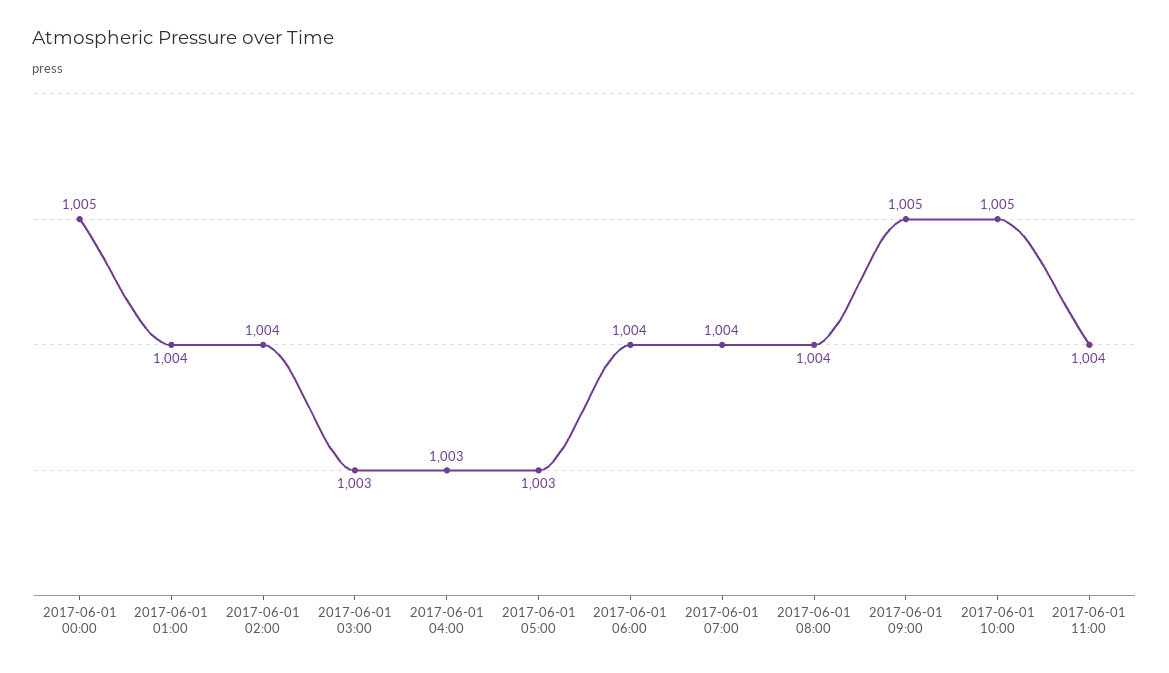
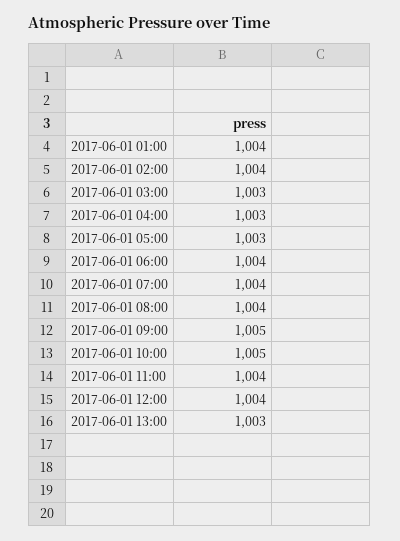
2017-06-01 00:00: 1005 -> none
2017-06-01 12:00: none -> 1004
2017-06-01 13:00: none -> 1003

